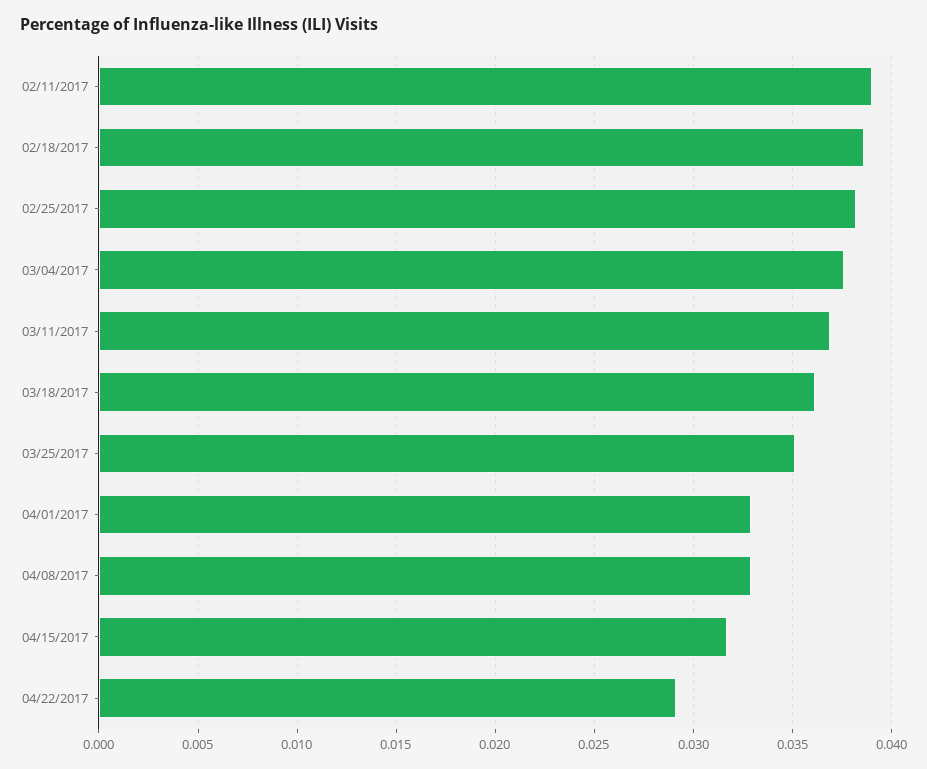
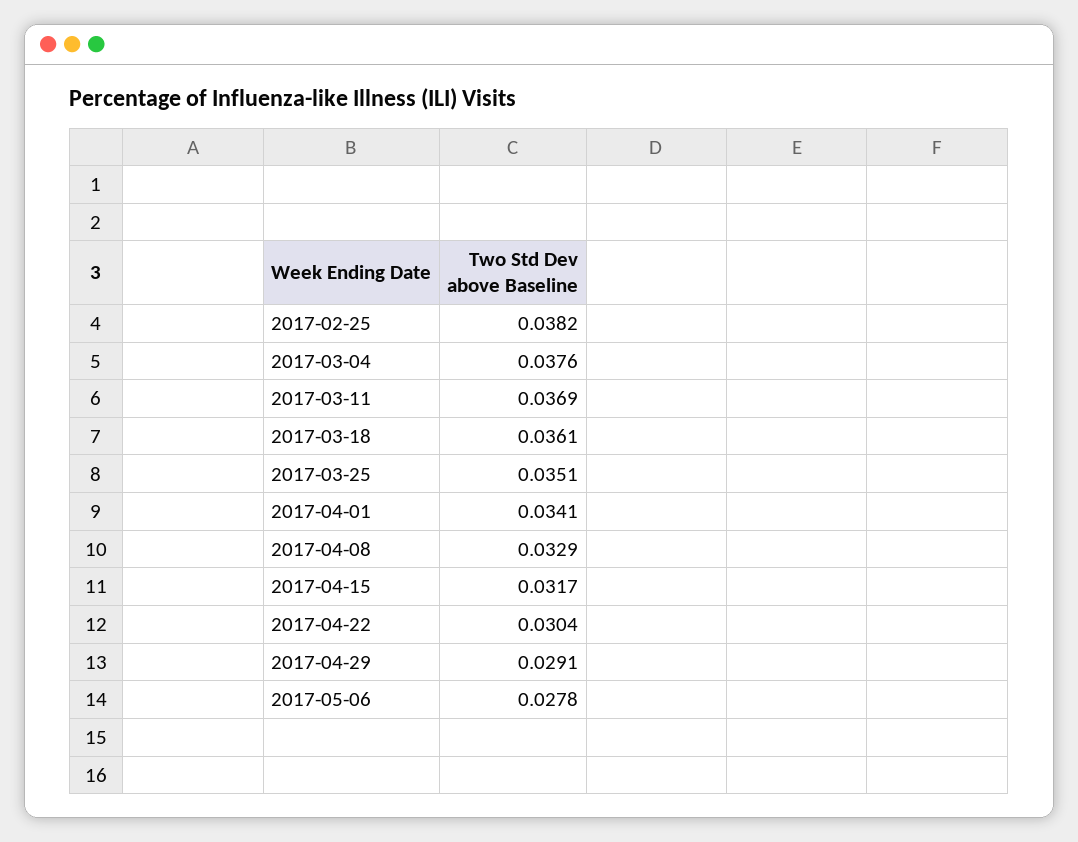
02/11/2017: 0.039 -> none
02/18/2017: 0.0385 -> none
04/01/2017: 0.033 -> 0.0341
04/22/2017: 0.029 -> 0.0304
2017-04-29: none -> 0.0291
2017-05-06: none -> 0.0278

